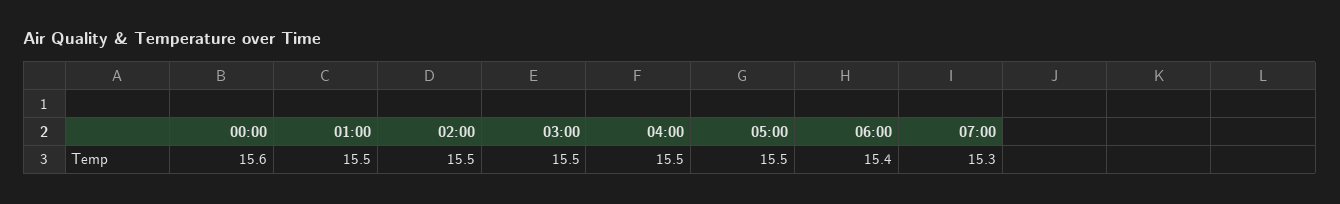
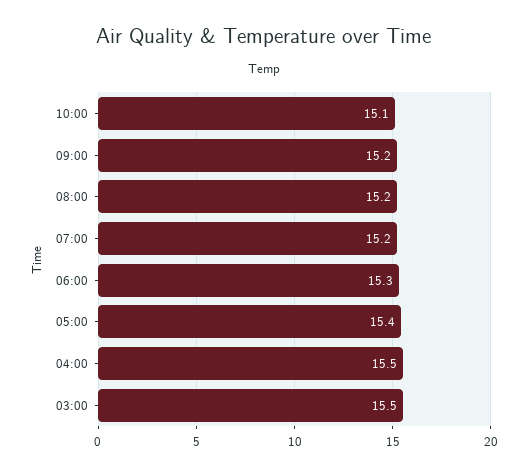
00:00: 15.6 -> none
01:00: 15.5 -> none
02:00: 15.5 -> none
05:00: 15.5 -> 15.4
06:00: 15.4 -> 15.3
07:00: 15.3 -> 15.2
10:00: none -> 15.1
09:00: none -> 15.2
08:00: none -> 15.2

